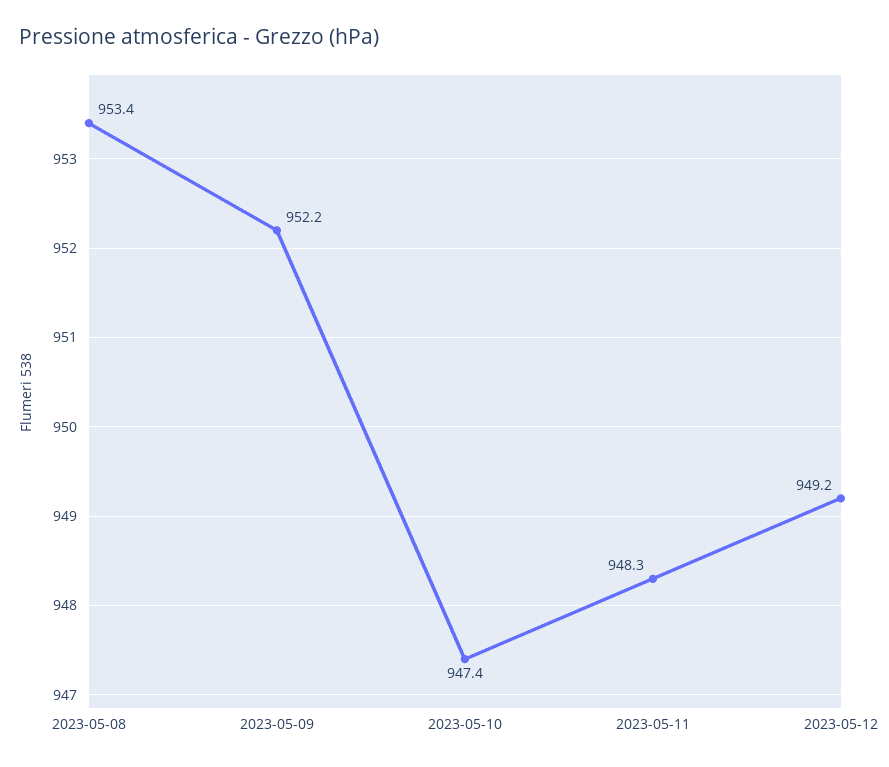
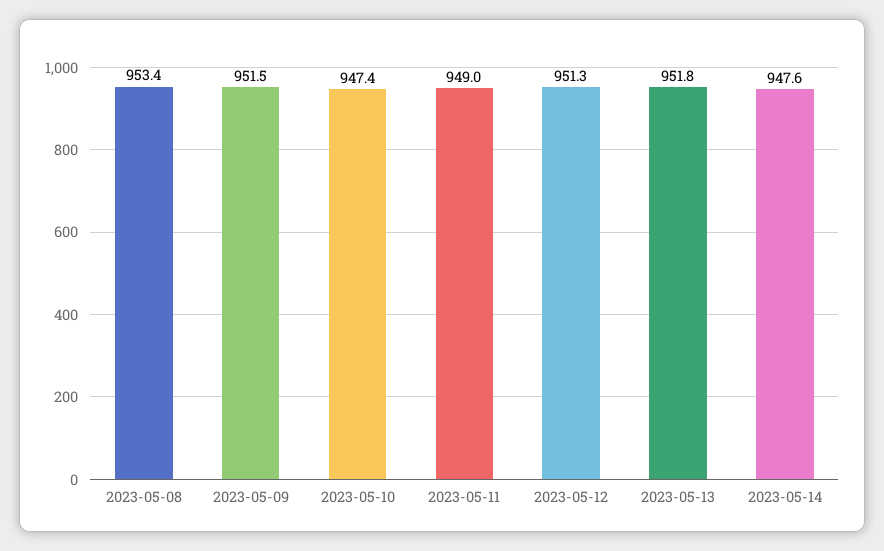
2023-05-09: 952.2 -> 951.5
2023-05-11: 948.3 -> 949
2023-05-12: 949.2 -> 951.3
2023-05-13: none -> 951.8
2023-05-14: none -> 947.6

